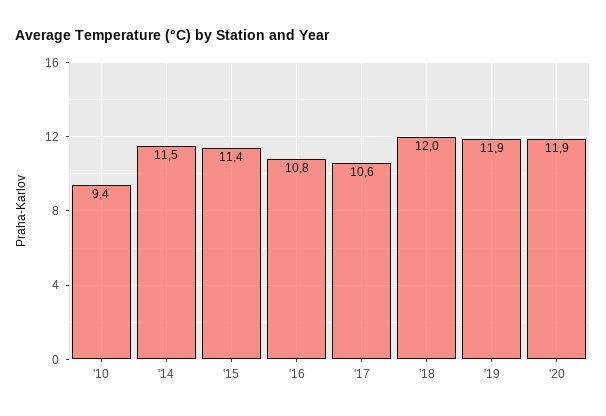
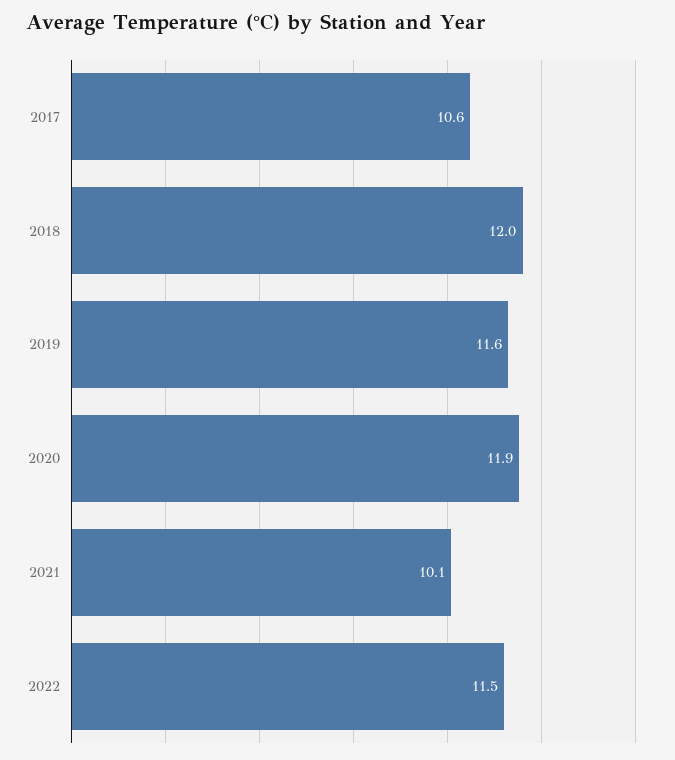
'10: 9.4 -> none
'14: 11.5 -> none
'15: 11.4 -> none
'16: 10.8 -> none
'19: 11.9 -> 11.6
2021: none -> 10.1
2022: none -> 11.5

